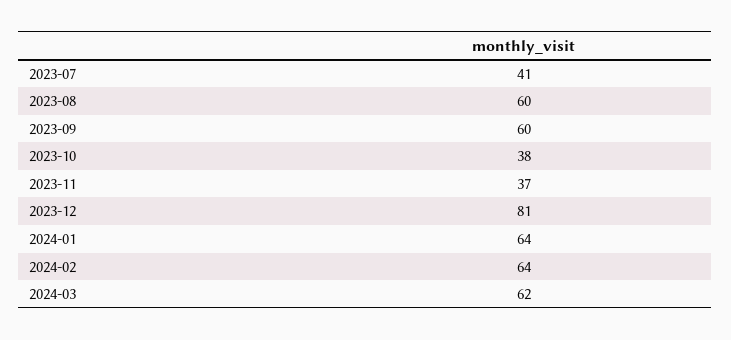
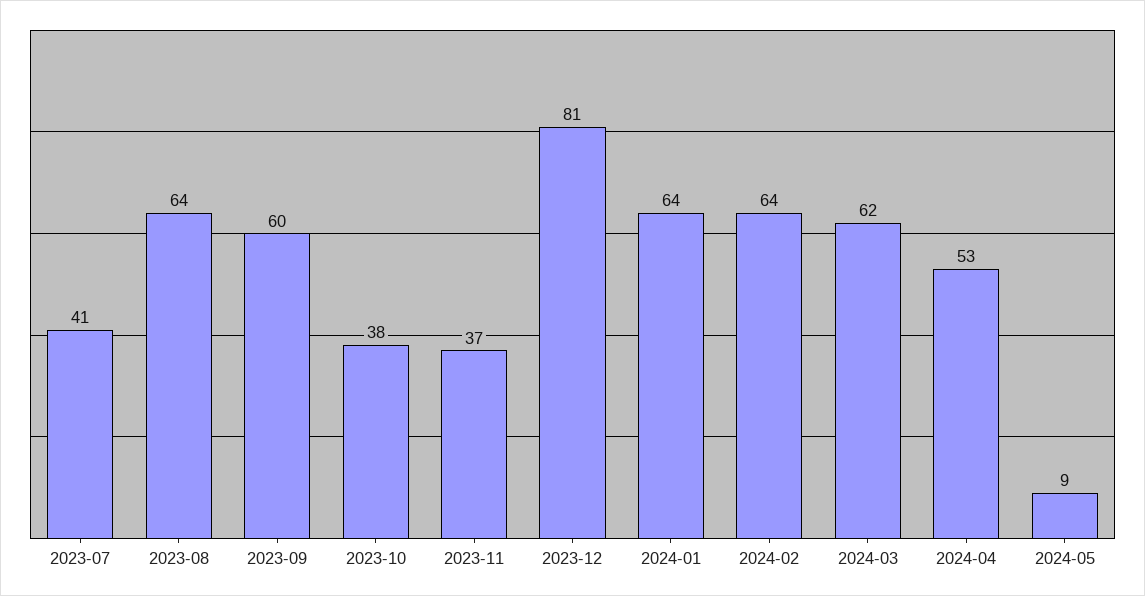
2023-08: 60 -> 64
2024-04: none -> 53
2024-05: none -> 9

